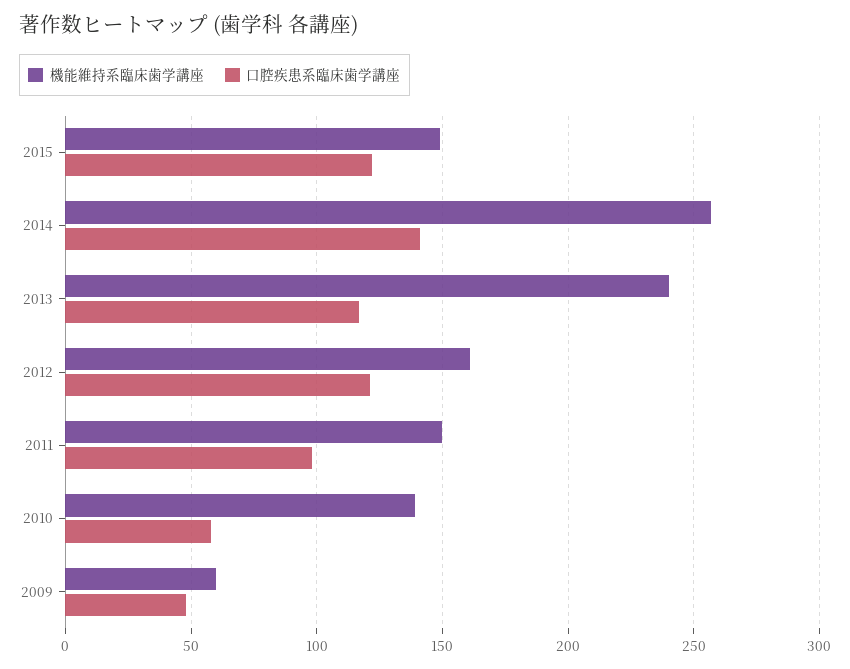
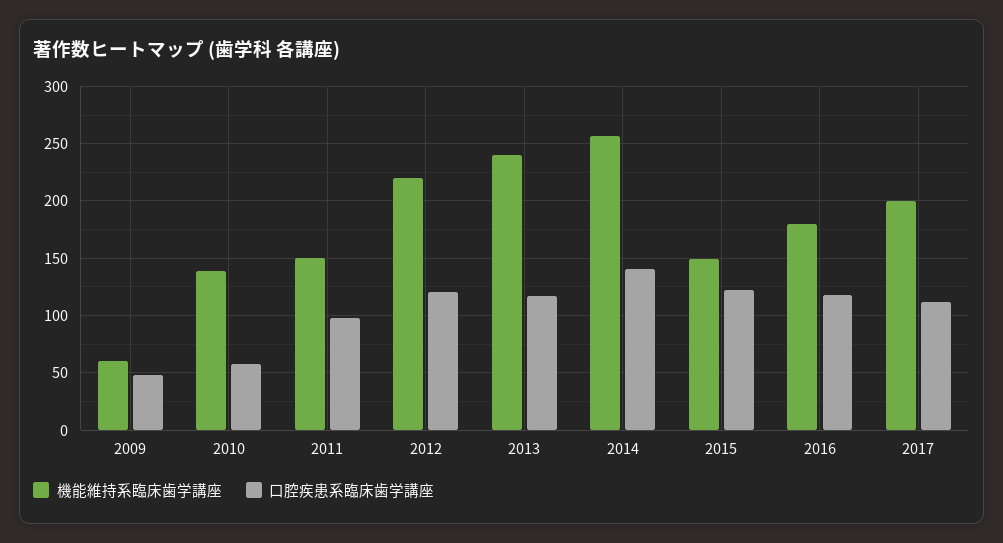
機能維持系臨床歯学講座, 2012: 160 -> 220
機能維持系臨床歯学講座, 2016: none -> 180
口腔疾患系臨床歯学講座, 2016: none -> 120
機能維持系臨床歯学講座, 2017: none -> 200
口腔疾患系臨床歯学講座, 2017: none -> 110

